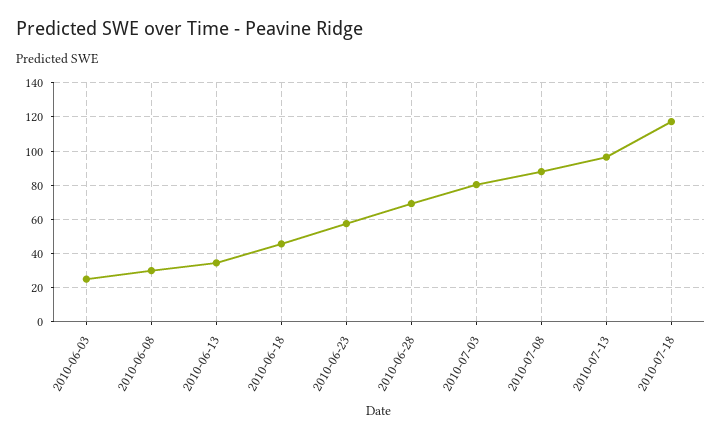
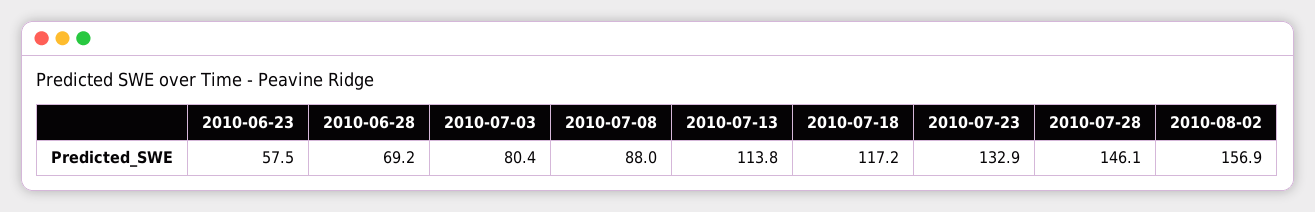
2010-06-03: 25 -> none
2010-06-08: 30 -> none
2010-06-13: 35 -> none
2010-06-18: 45 -> none
2010-07-13: 95 -> 113.8
2010-07-23: none -> 132.9
2010-07-28: none -> 146.1
2010-08-02: none -> 156.9

